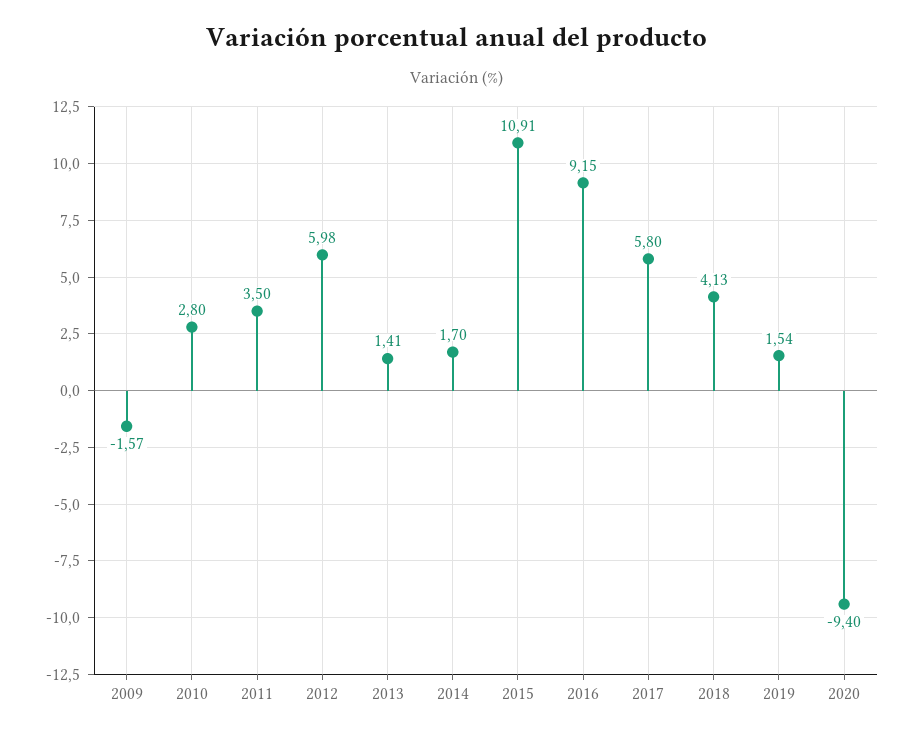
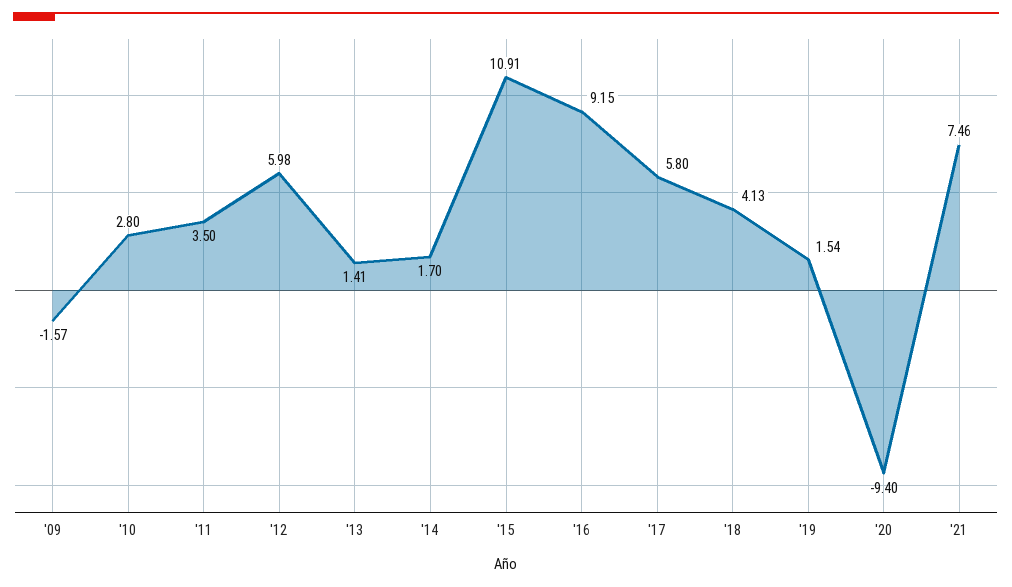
'21: none -> 7.46

